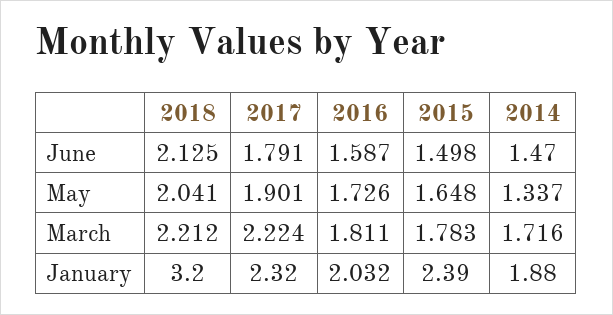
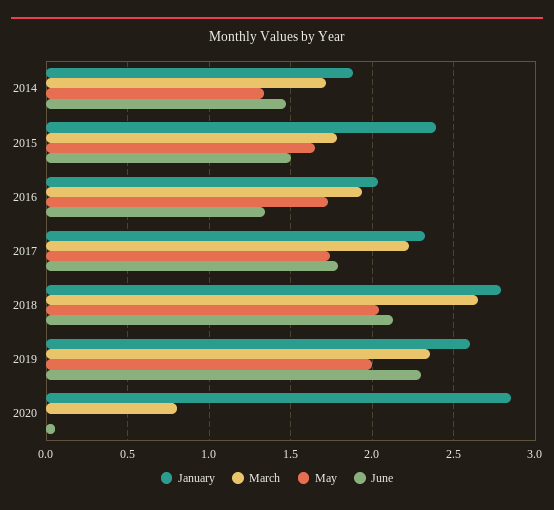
June, 2016: 1.587 -> 1.35
May, 2017: 1.901 -> 1.75
March, 2018: 2.212 -> 2.65
March, 2016: 1.811 -> 1.95
January, 2018: 3.2 -> 2.8
January, 2019: none -> 2.6
March, 2019: none -> 2.35
May, 2019: none -> 2
June, 2019: none -> 2.3
January, 2020: none -> 2.85
March, 2020: none -> 0.8
May, 2020: none -> 0
June, 2020: none -> 0.05

